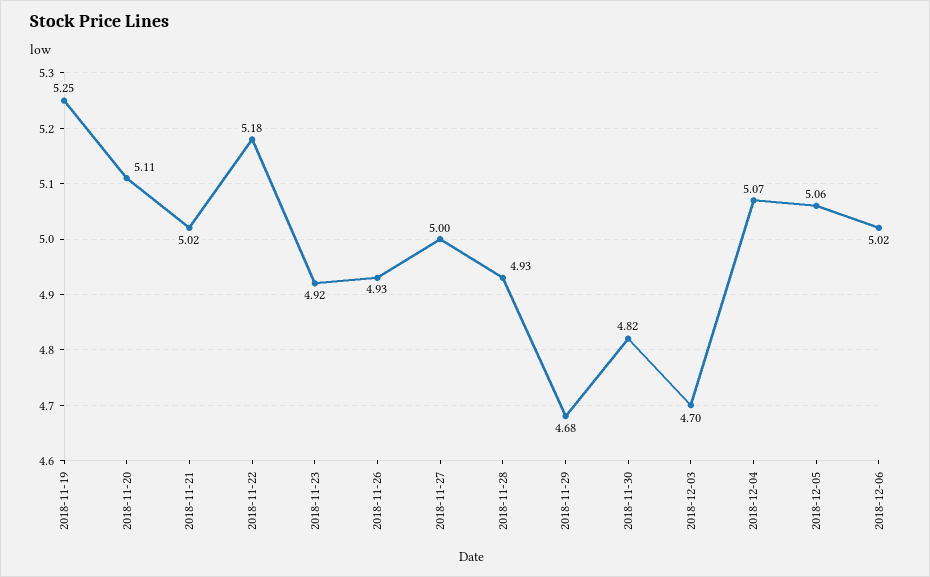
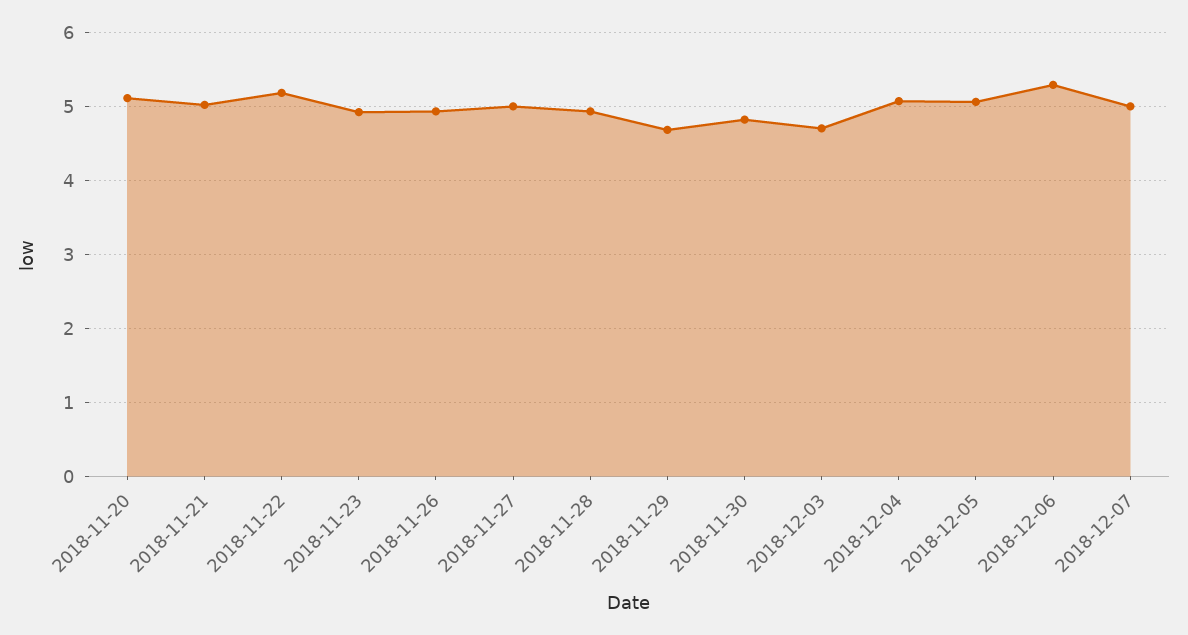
2018-11-19: 5.25 -> none
2018-12-06: 5.02 -> 5.3
2018-12-07: none -> 5

